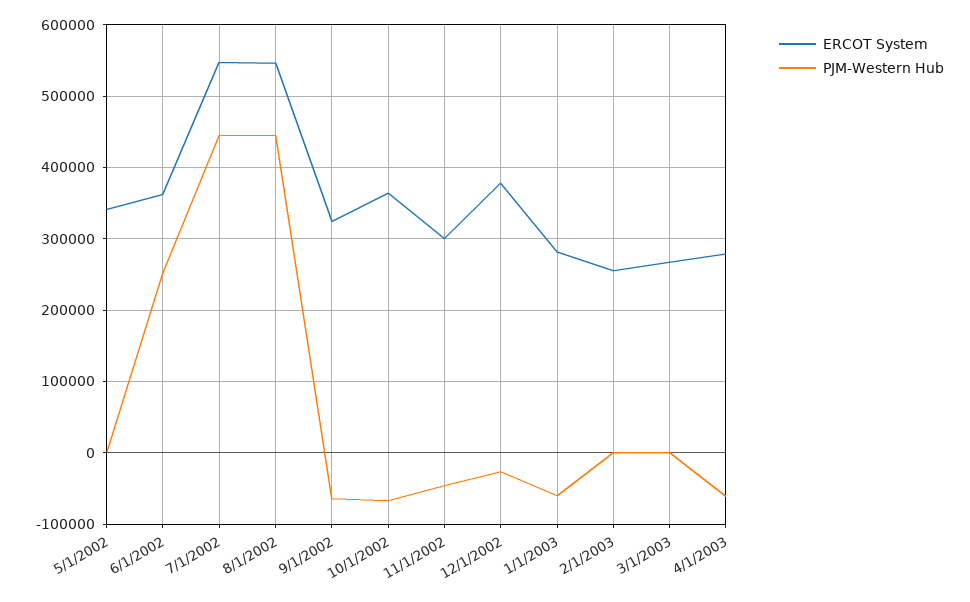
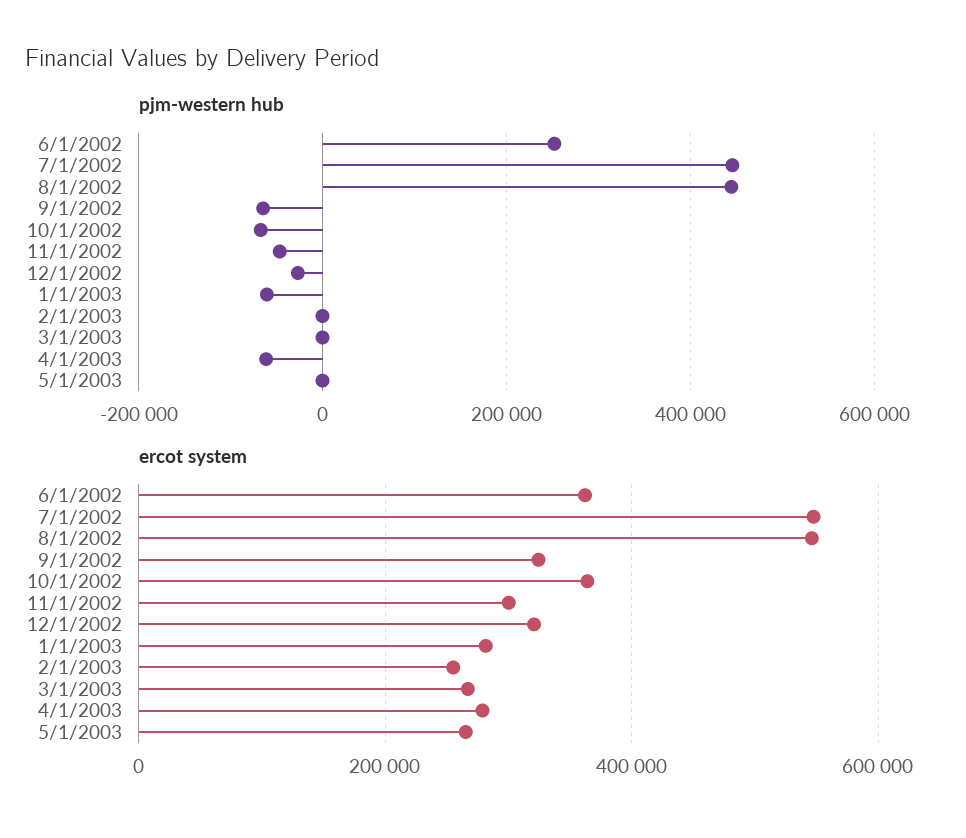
ERCOT System, 5/1/2002: 340000 -> none
PJM-Western Hub, 5/1/2002: 0 -> none
ERCOT System, 12/1/2002: 380000 -> 320000
PJM-Western Hub, 5/1/2003: none -> 0
ERCOT System, 5/1/2003: none -> 260000

